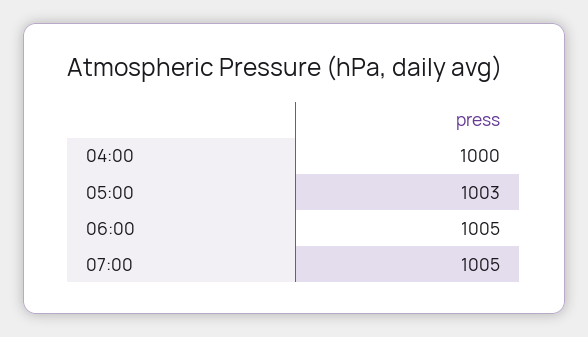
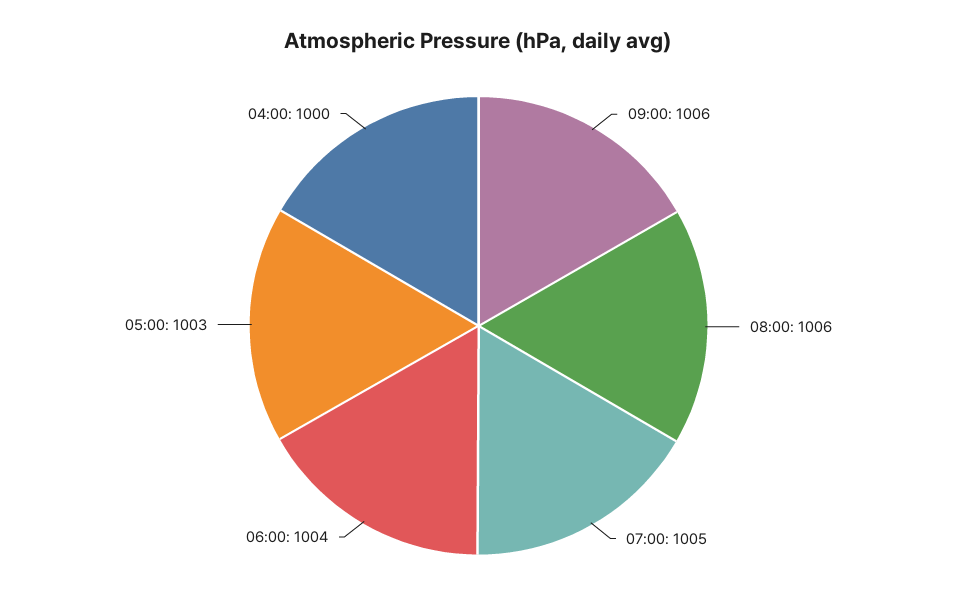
06:00: 1005 -> 1004
09:00: none -> 1006
08:00: none -> 1006

